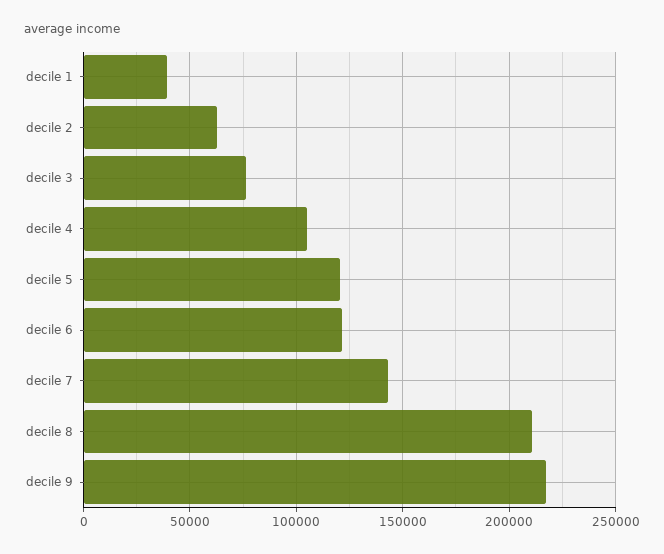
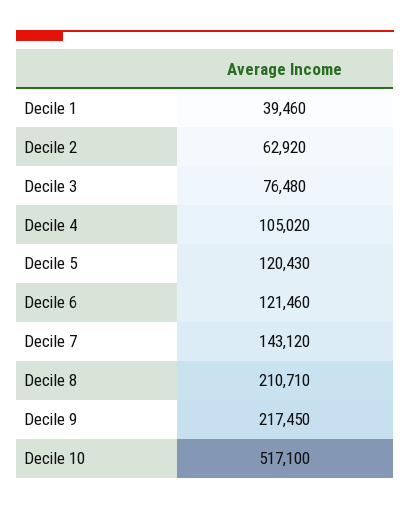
Decile 10: none -> 517100

